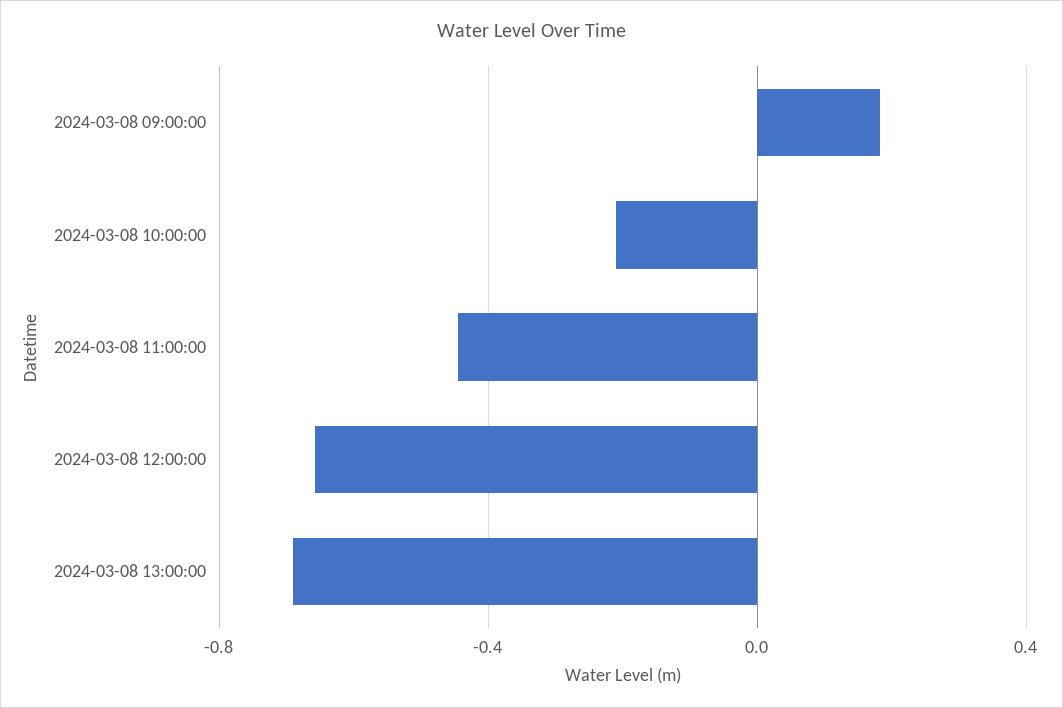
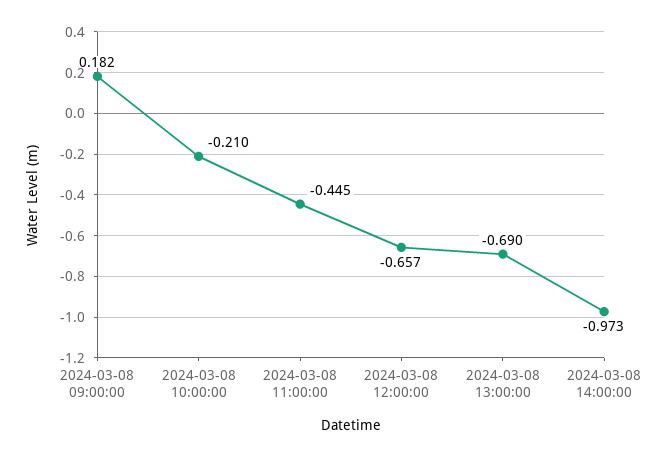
2024-03-08 14:00:00: none -> -0.973

